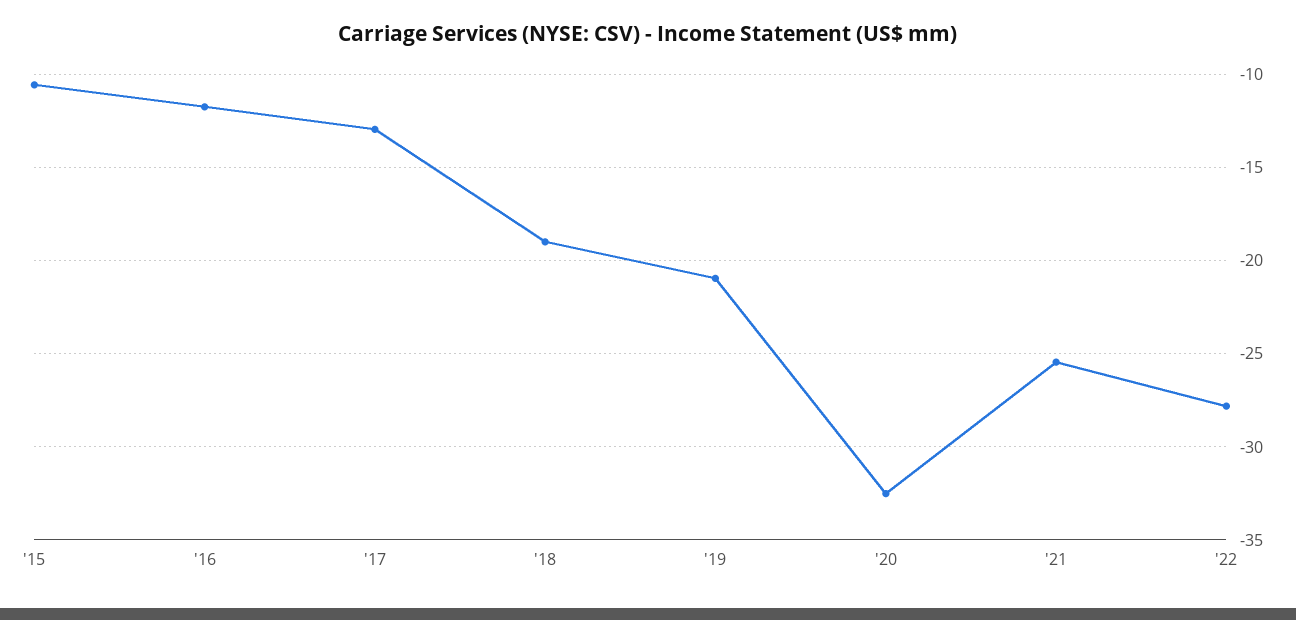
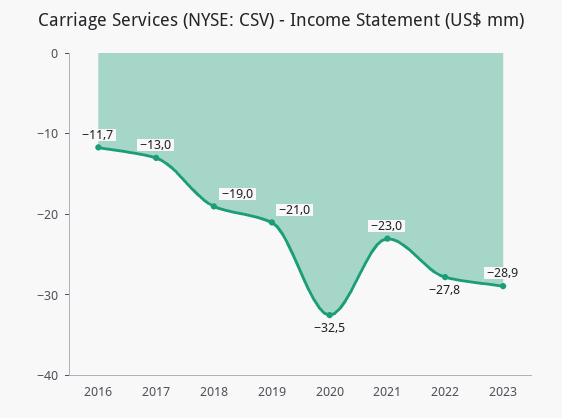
'15: -10.5 -> none
'21: -25.5 -> -23
2023: none -> -28.9

